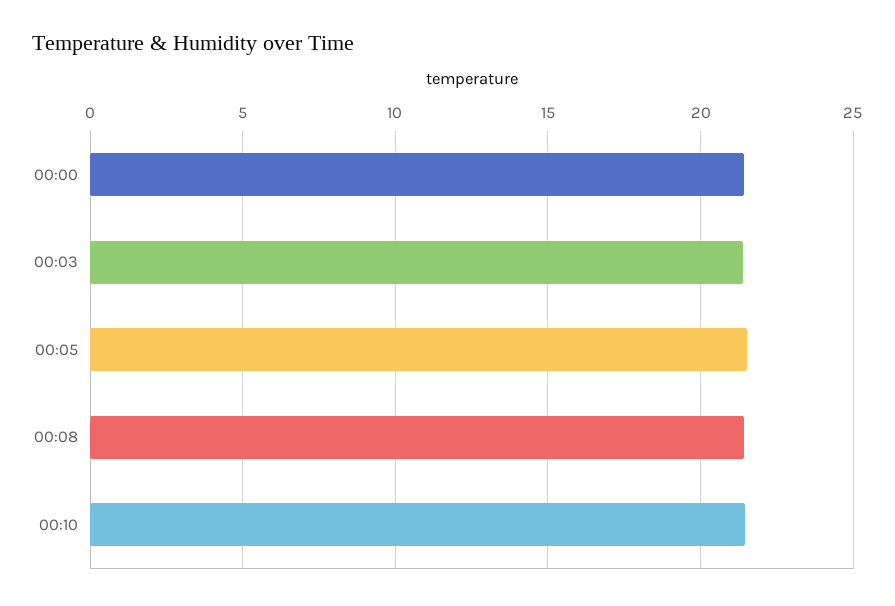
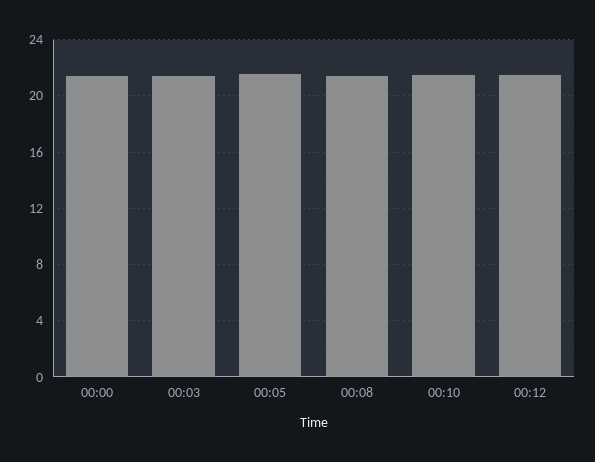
00:12: none -> 21.5

